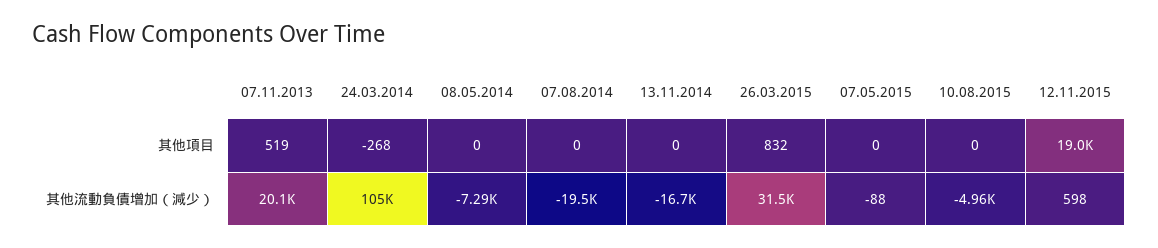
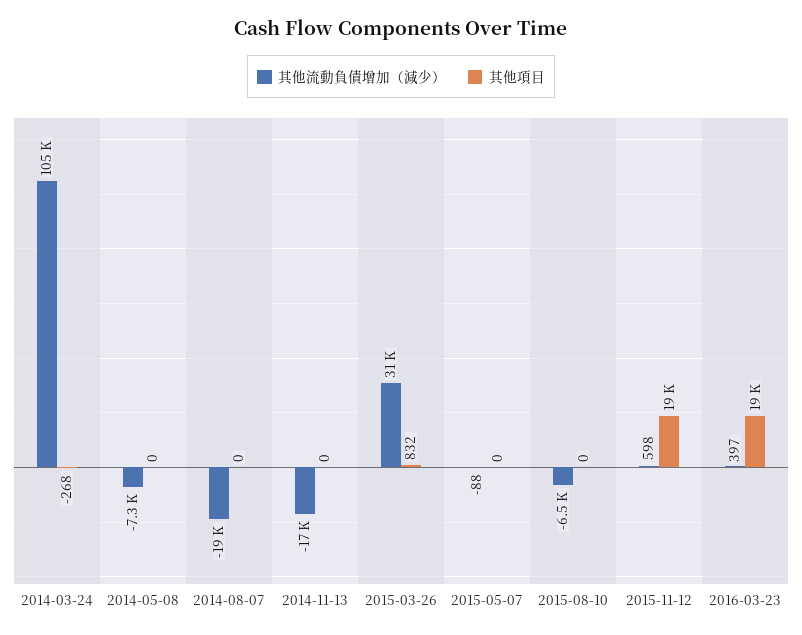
其他項目, 07.11.2013: 519 -> none
其他流動負債增加（減少）, 07.11.2013: 20100 -> none
其他流動負債增加（減少）, 10.08.2015: -4960 -> -6500
其他流動負債增加（減少）, 2016-03-23: none -> 397
其他項目, 2016-03-23: none -> 19000

